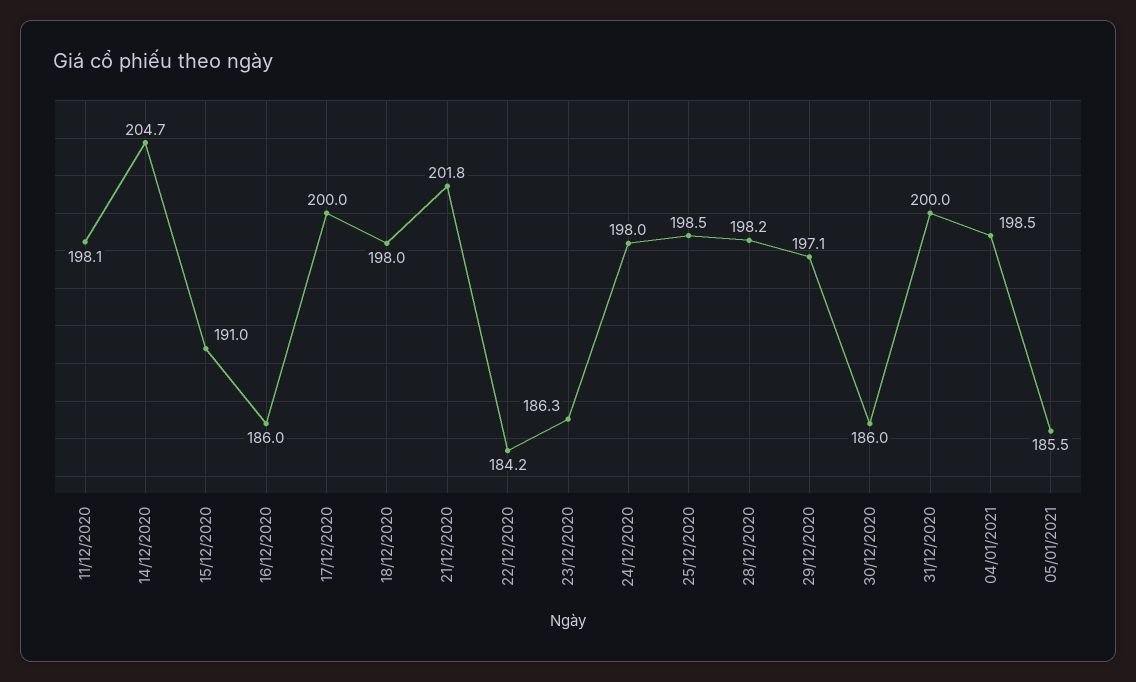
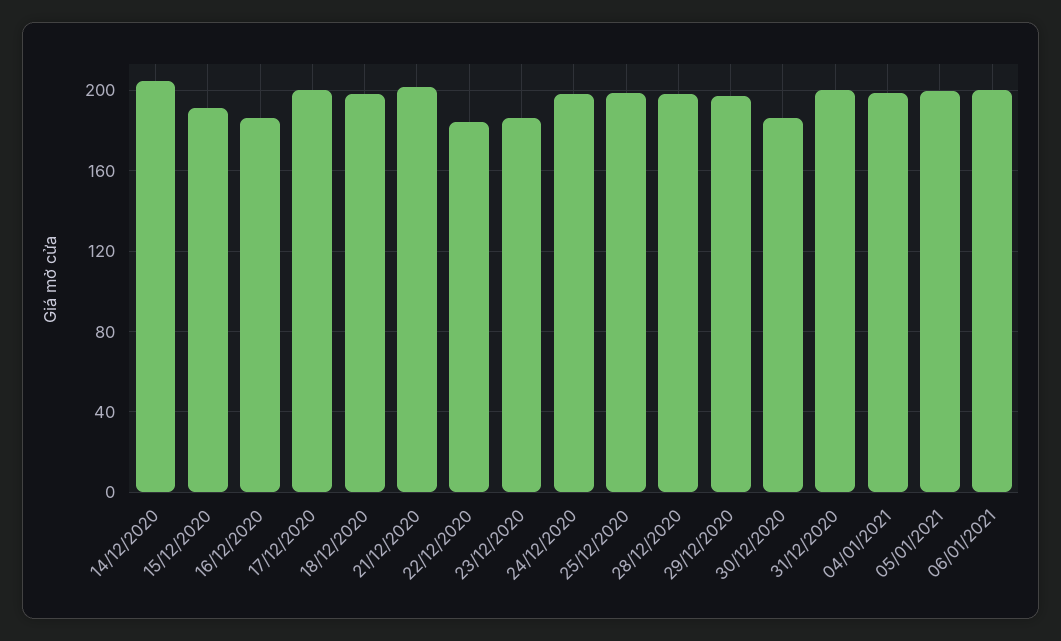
11/12/2020: 198.1 -> none
05/01/2021: 185.5 -> 200
06/01/2021: none -> 200

